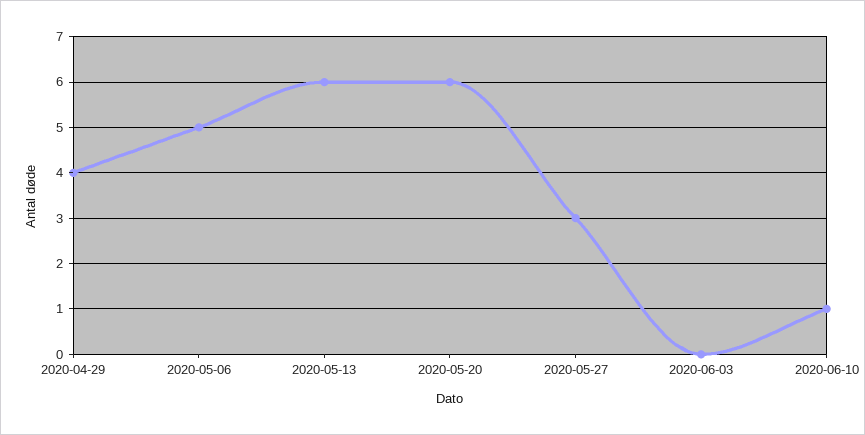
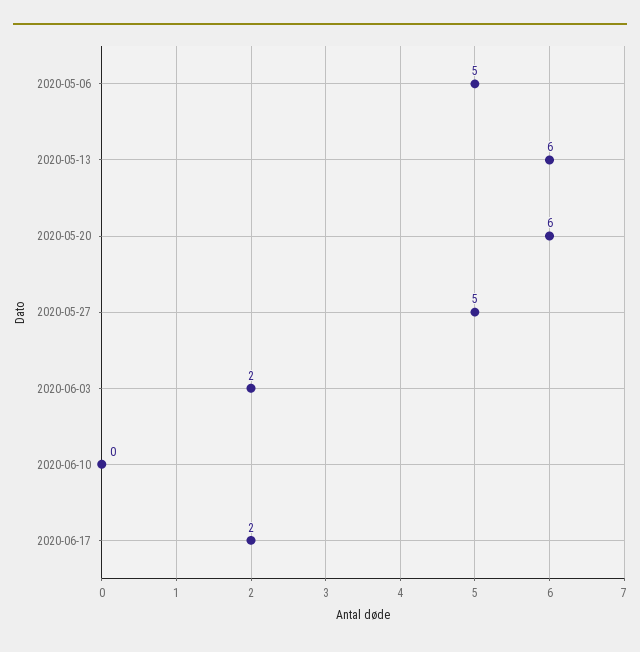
2020-04-29: 4 -> none
2020-05-27: 3 -> 5
2020-06-03: 0 -> 2
2020-06-10: 1 -> 0
2020-06-17: none -> 2

